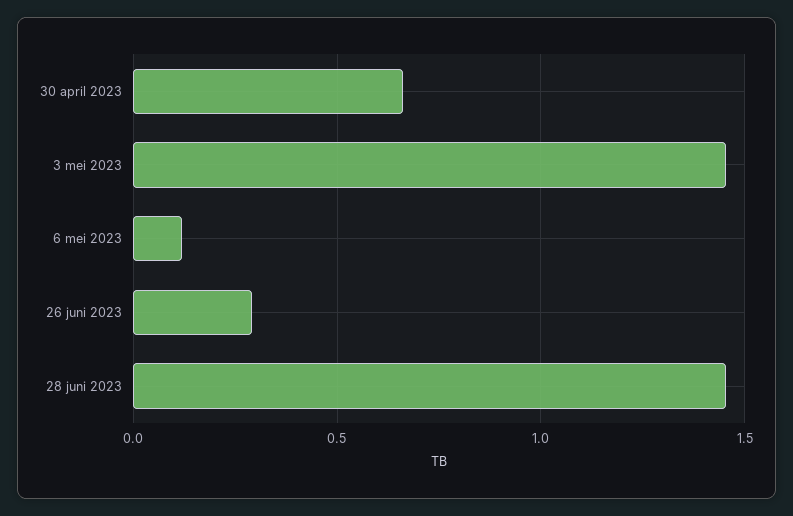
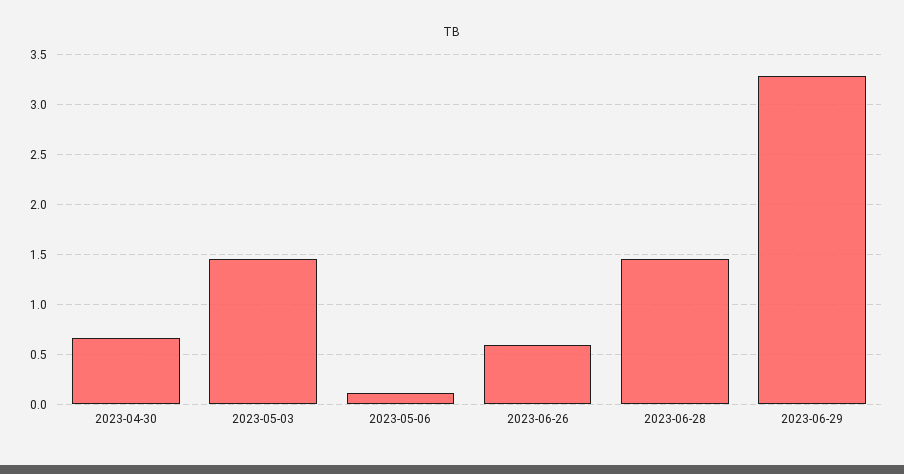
26 juni 2023: 0.3 -> 0.6
2023-06-29: none -> 3.3

